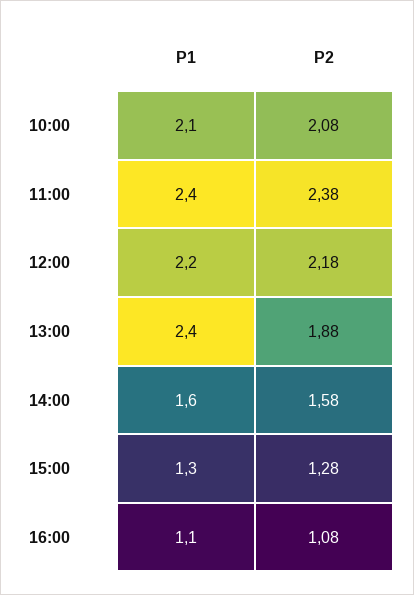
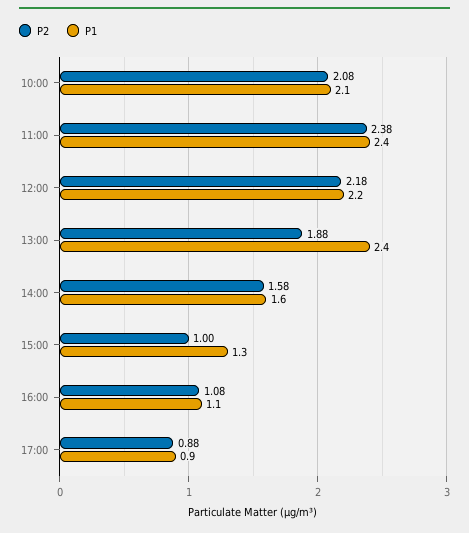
P2, 15:00: 1.28 -> 1
P2, 17:00: none -> 0.88
P1, 17:00: none -> 0.9

